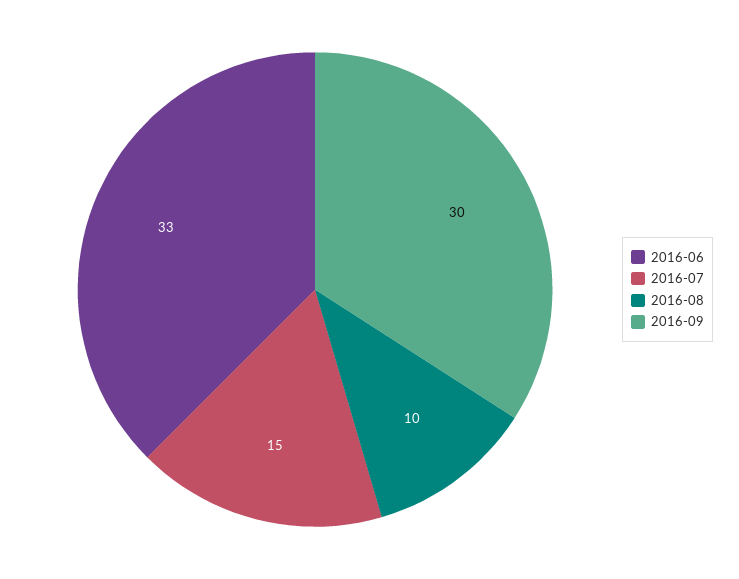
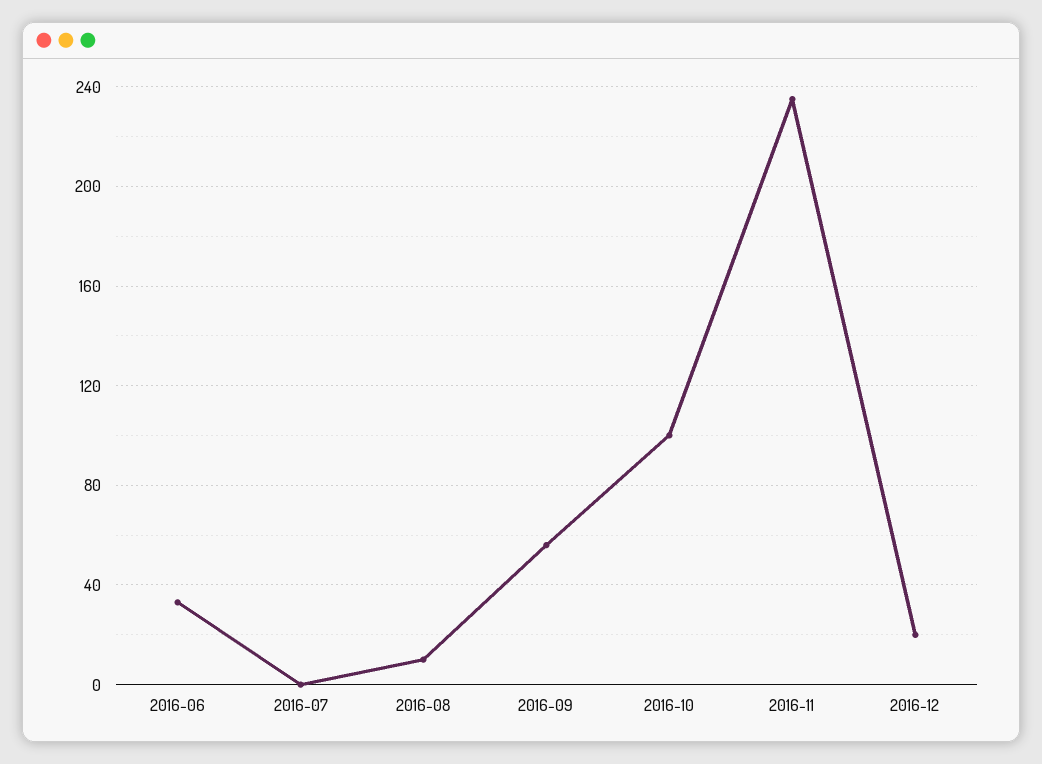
2016-07: 15 -> 0
2016-09: 30 -> 55
2016-10: none -> 100
2016-11: none -> 235
2016-12: none -> 20

